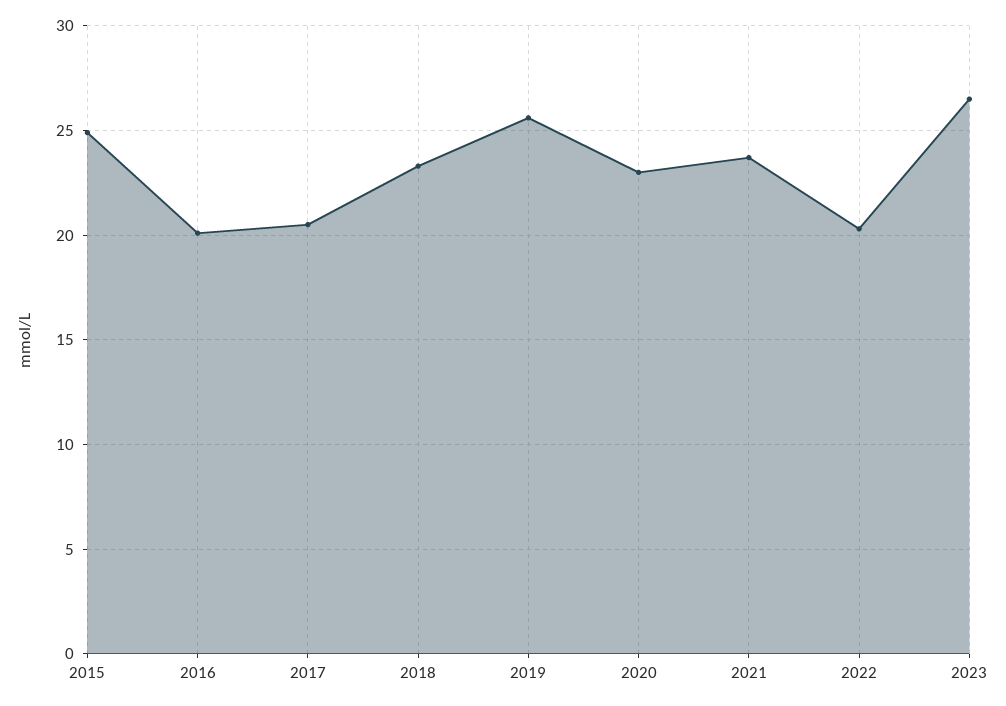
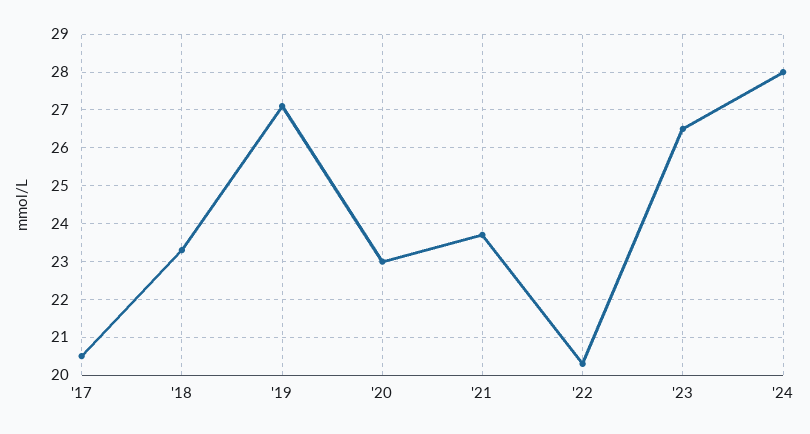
2015: 25 -> none
2016: 20 -> none
2019: 25.5 -> 27
'24: none -> 28

